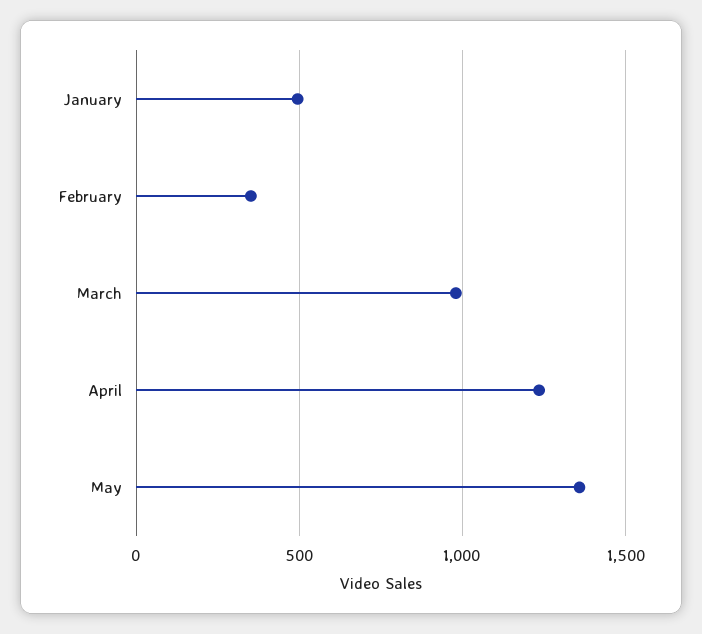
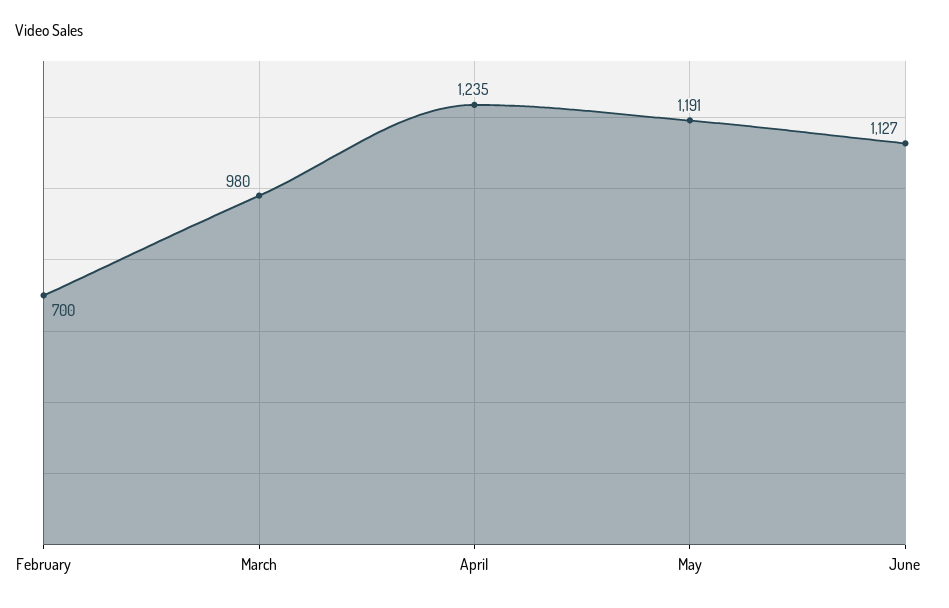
January: 500 -> none
February: 350 -> 700
May: 1350 -> 1191
June: none -> 1127

